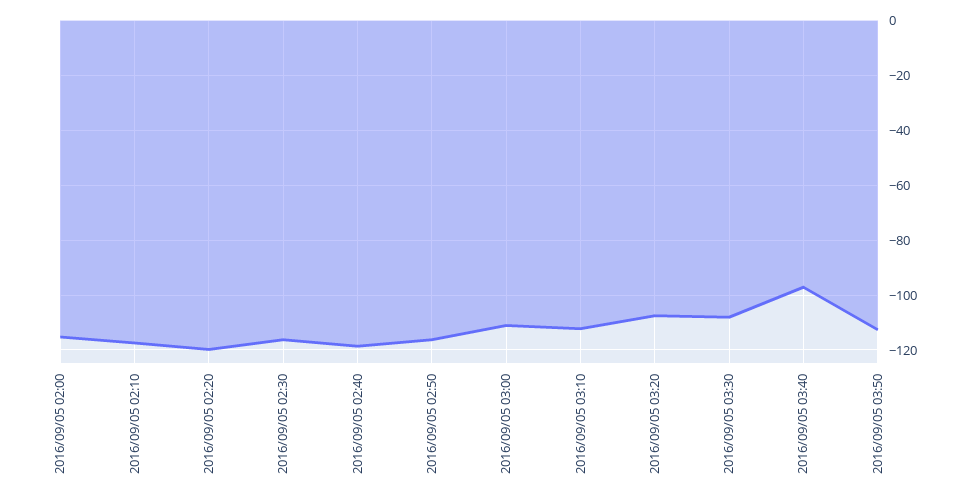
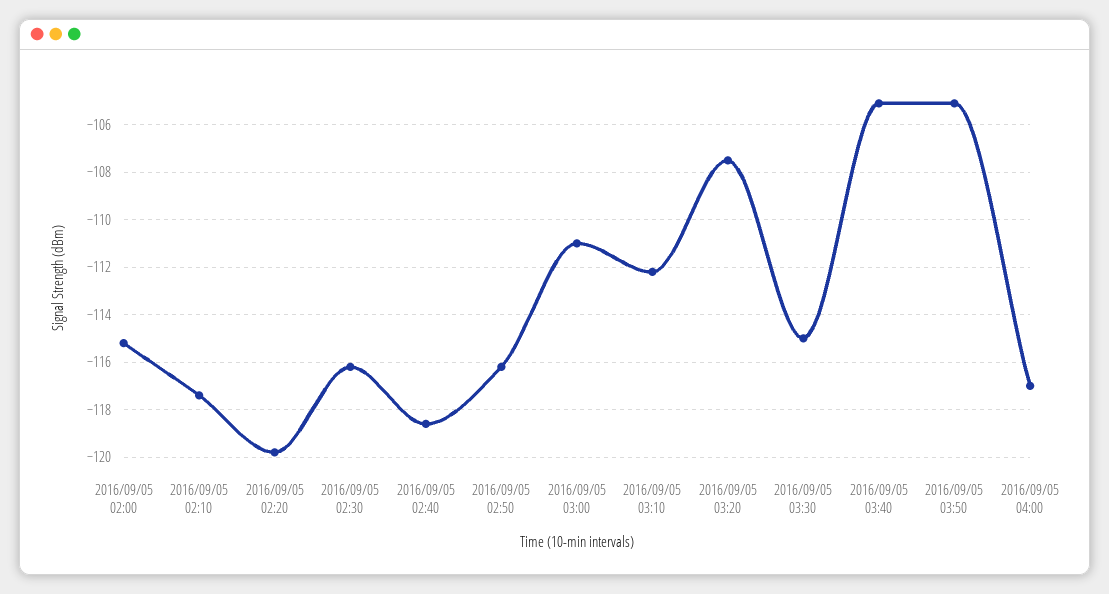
2016/09/05 03:30: -107.5 -> -115
2016/09/05 03:40: -97.5 -> -105
2016/09/05 03:50: -112.5 -> -105
2016/09/05 04:00: none -> -117

